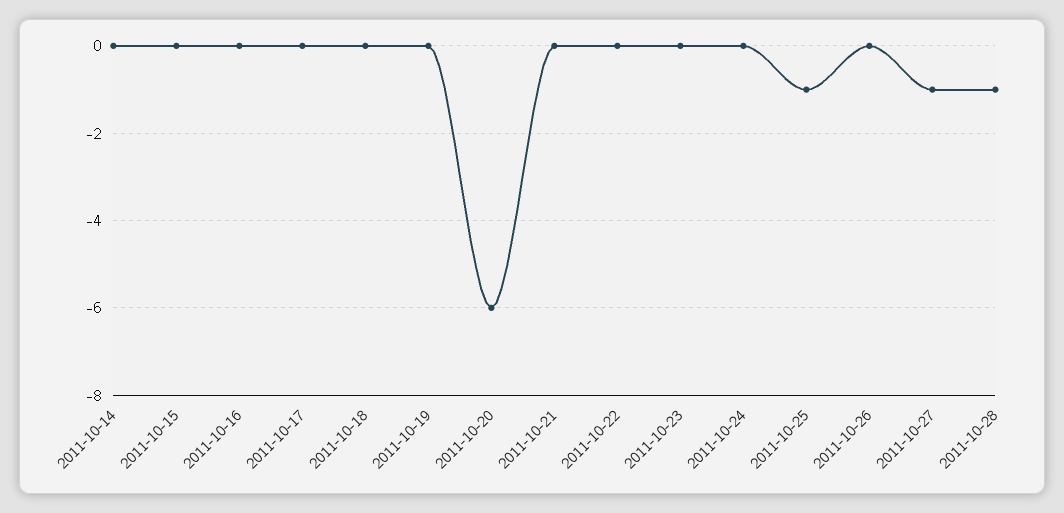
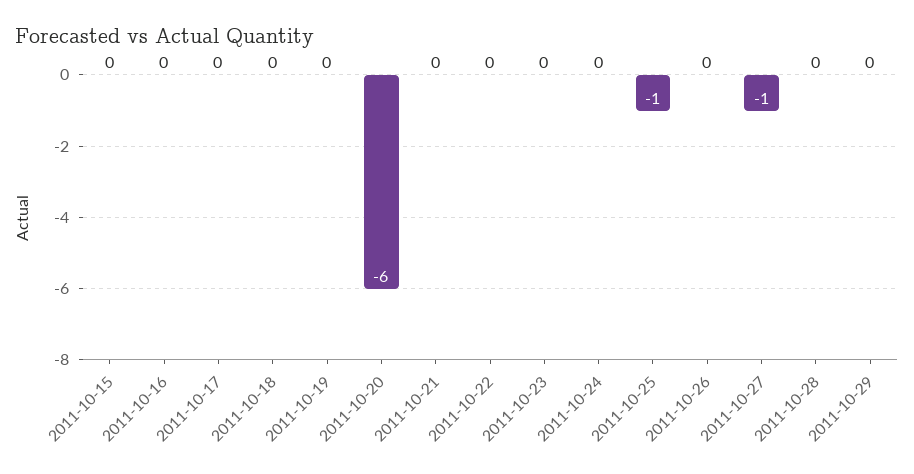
2011-10-14: 0 -> none
2011-10-28: -1 -> 0
2011-10-29: none -> 0

